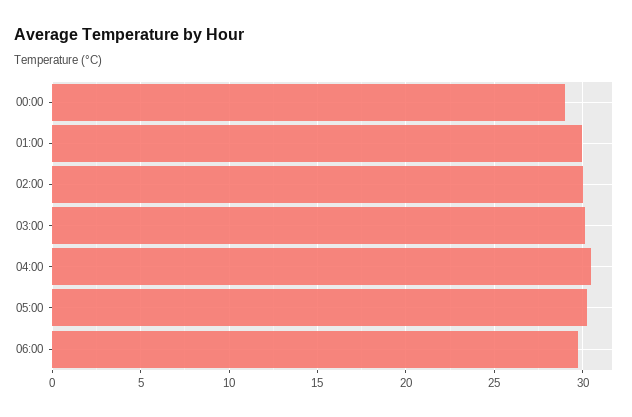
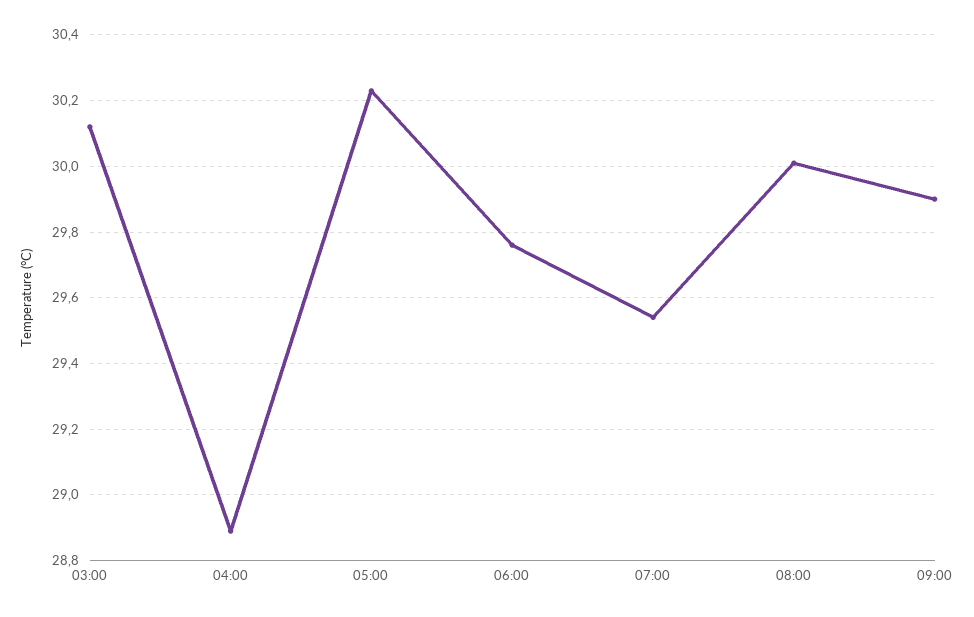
00:00: 29 -> none
01:00: 30 -> none
02:00: 30 -> none
04:00: 30.5 -> 28.9
07:00: none -> 29.55
08:00: none -> 30
09:00: none -> 29.9

